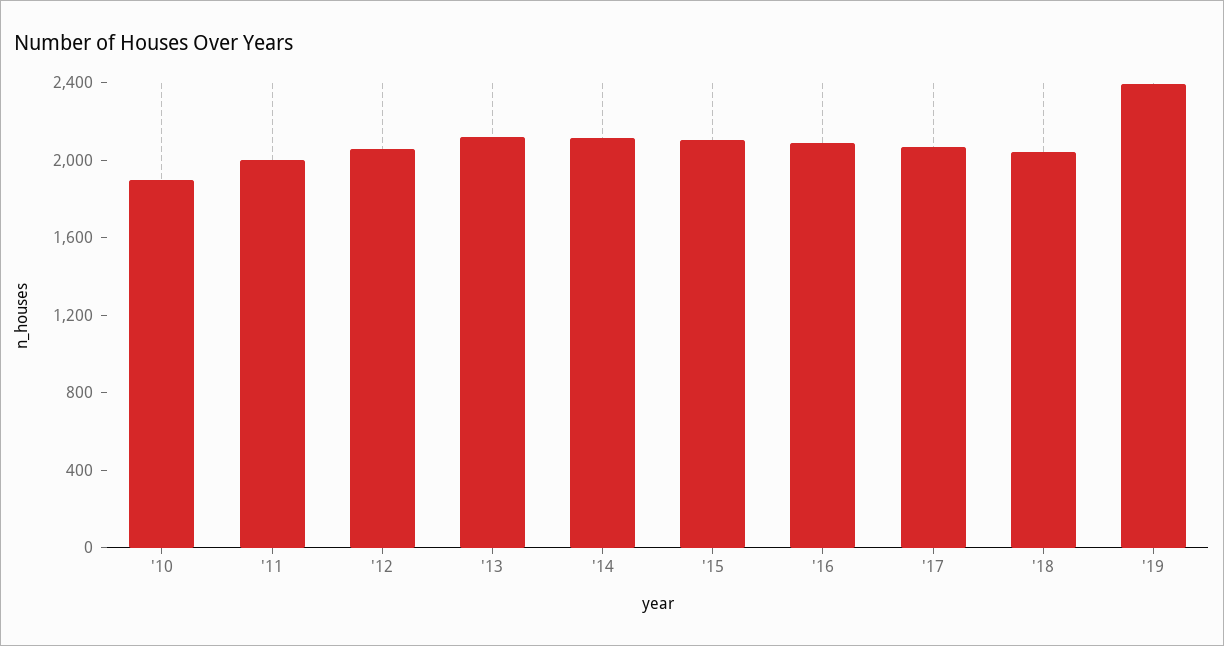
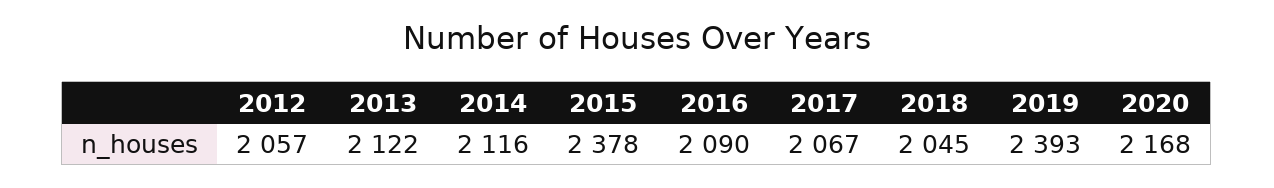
'10: 1900 -> none
'11: 2000 -> none
'15: 2100 -> 2378
2020: none -> 2168

